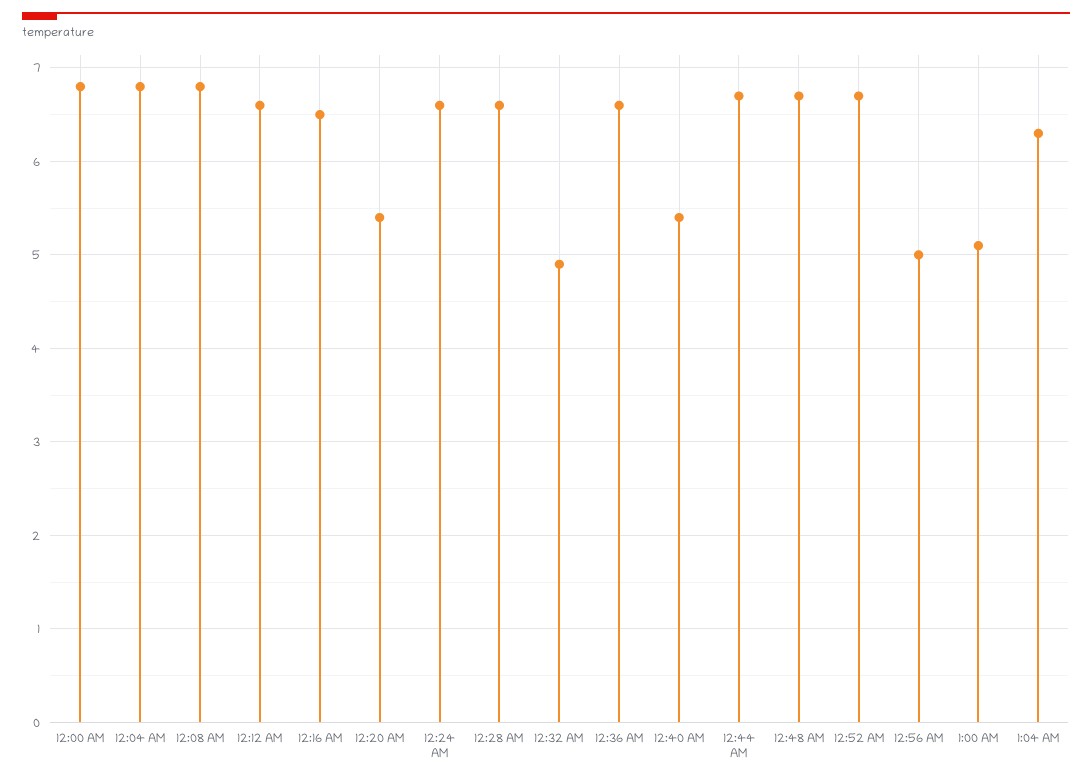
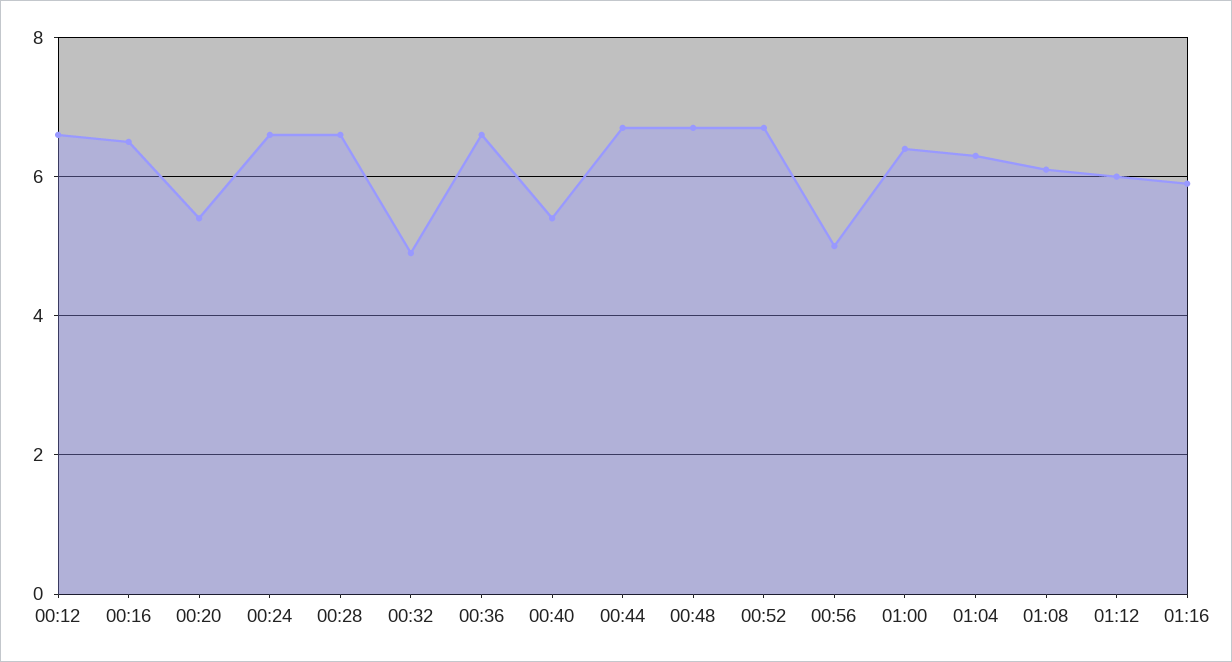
12:00 AM: 6.8 -> none
12:04 AM: 6.8 -> none
12:08 AM: 6.8 -> none
1:00 AM: 5.1 -> 6.5
01:08: none -> 6
01:12: none -> 6
01:16: none -> 6

